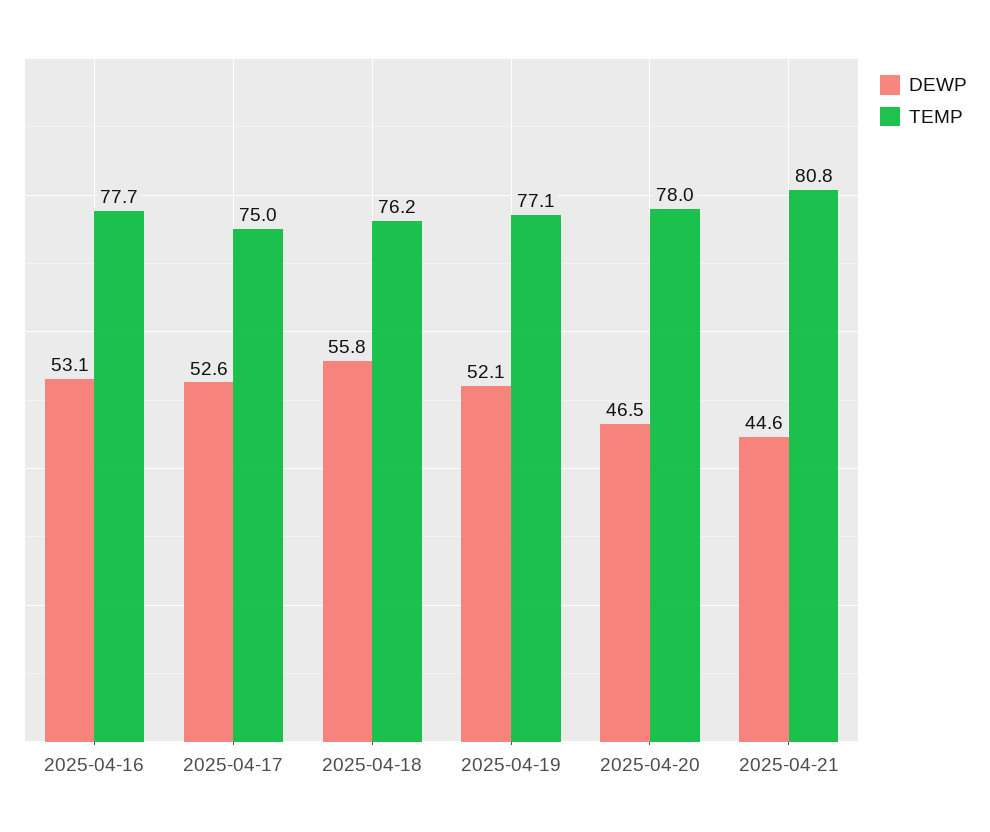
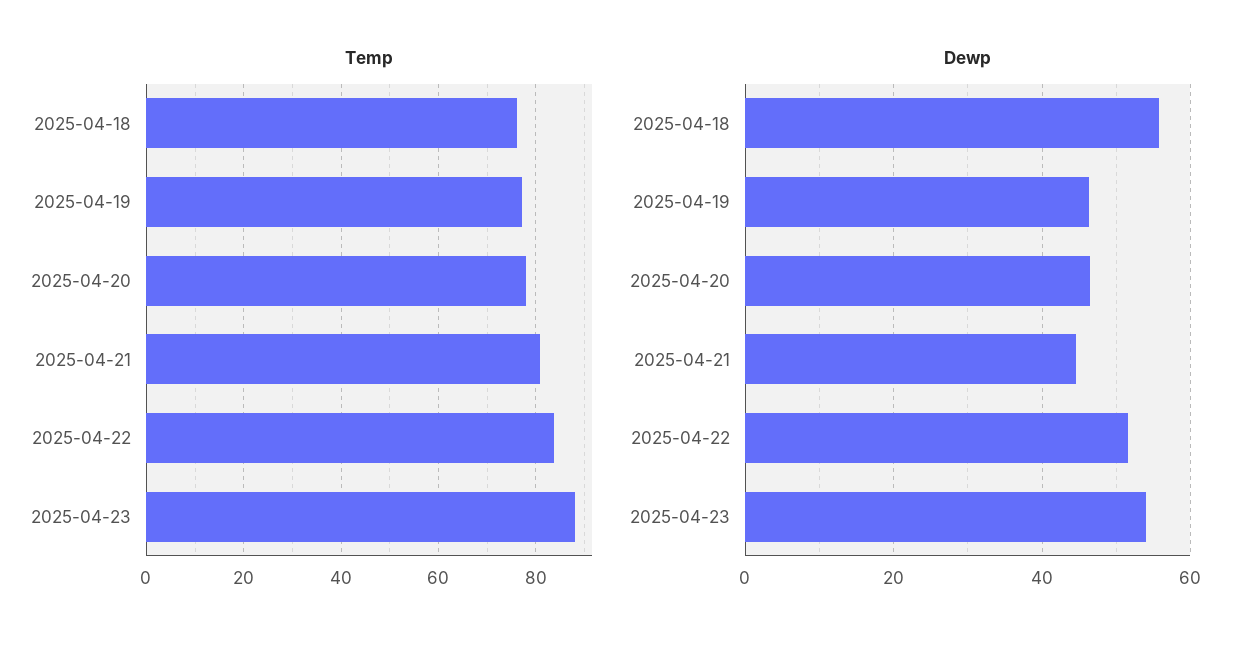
DEWP, 2025-04-16: 53.1 -> none
TEMP, 2025-04-16: 77.7 -> none
DEWP, 2025-04-17: 52.6 -> none
TEMP, 2025-04-17: 75 -> none
DEWP, 2025-04-19: 52.1 -> 46
TEMP, 2025-04-22: none -> 84
TEMP, 2025-04-23: none -> 88
DEWP, 2025-04-22: none -> 52
DEWP, 2025-04-23: none -> 54

